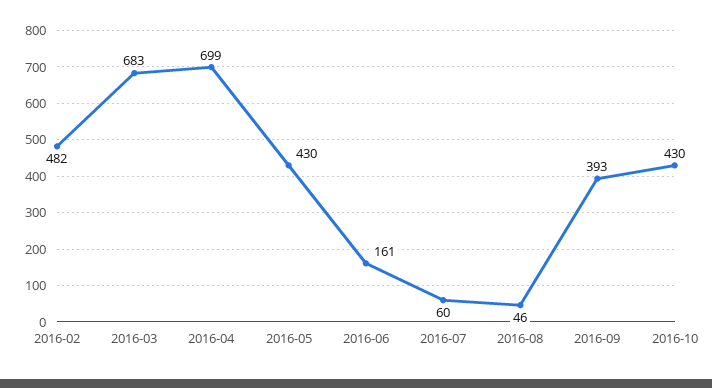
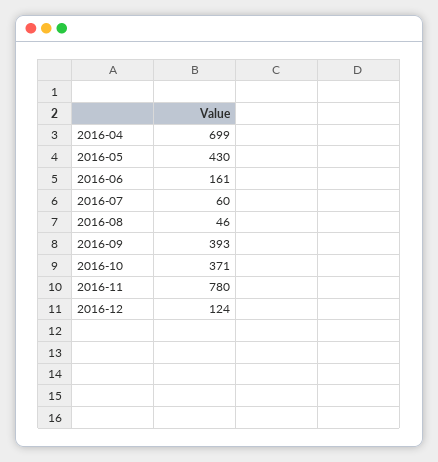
2016-02: 482 -> none
2016-03: 683 -> none
2016-10: 430 -> 371
2016-11: none -> 780
2016-12: none -> 124

